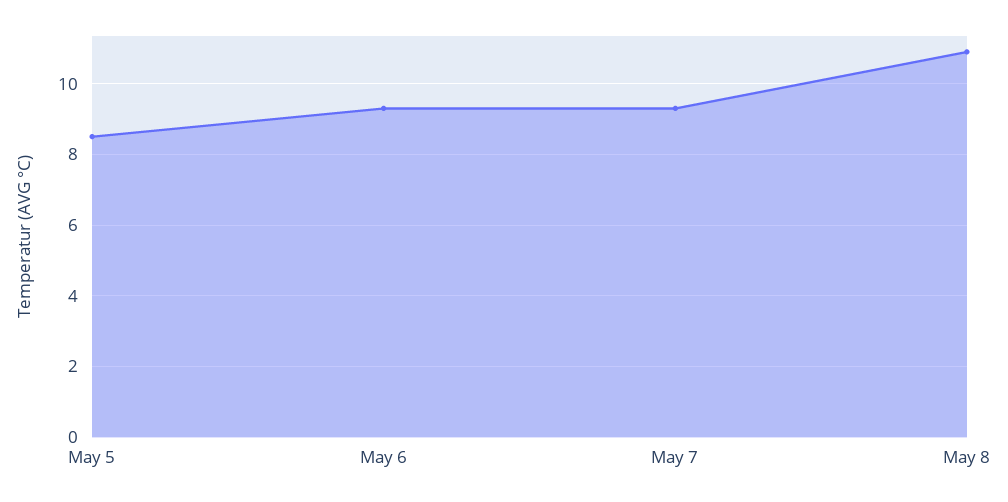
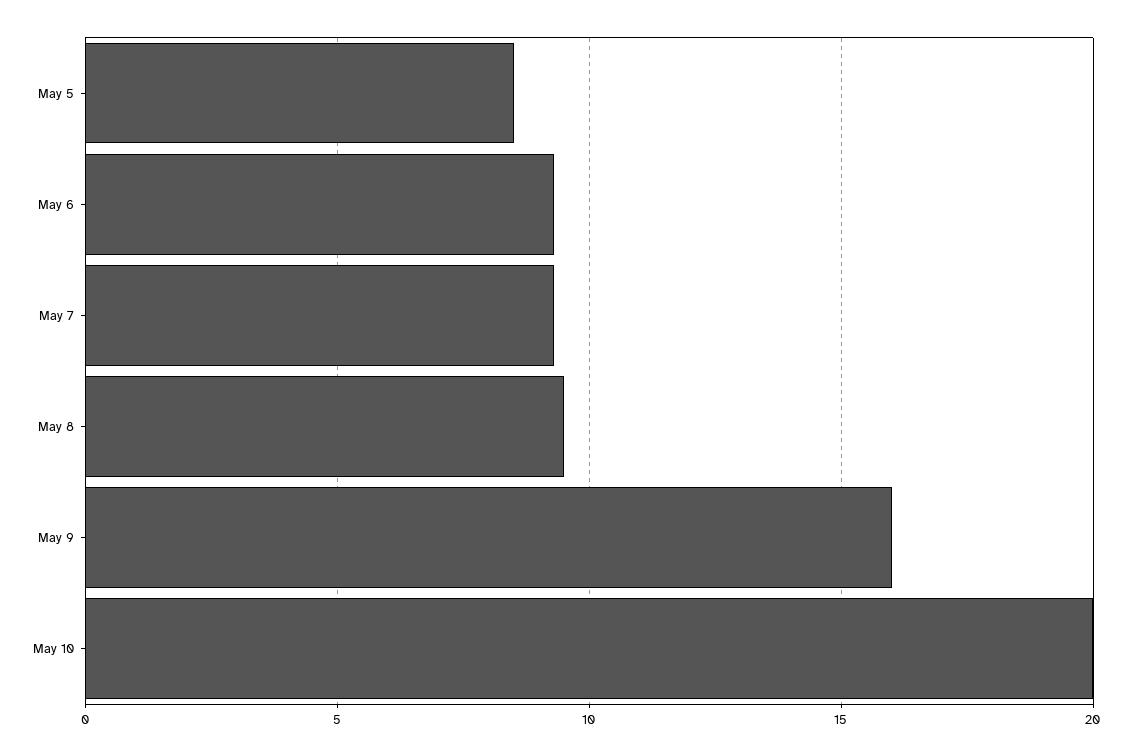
May 8: 11 -> 9.5
May 9: none -> 16
May 10: none -> 20

